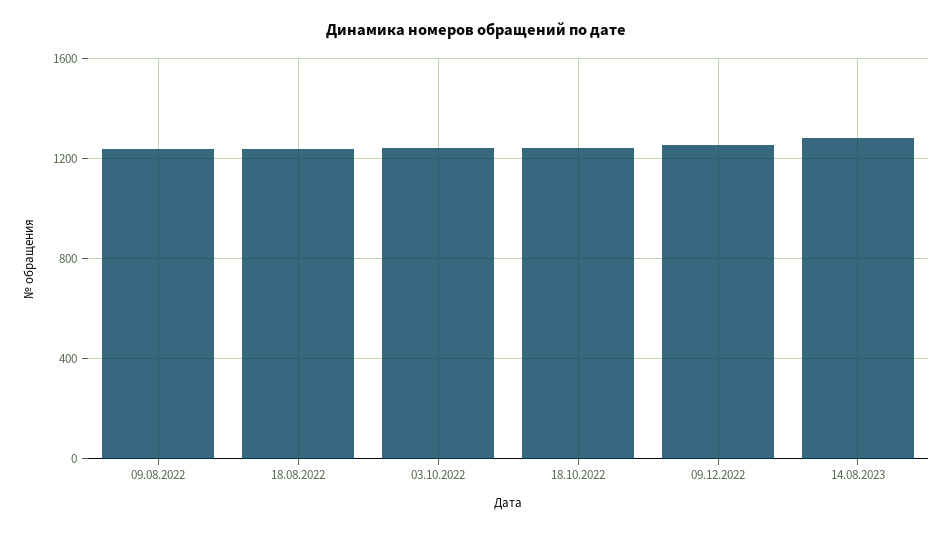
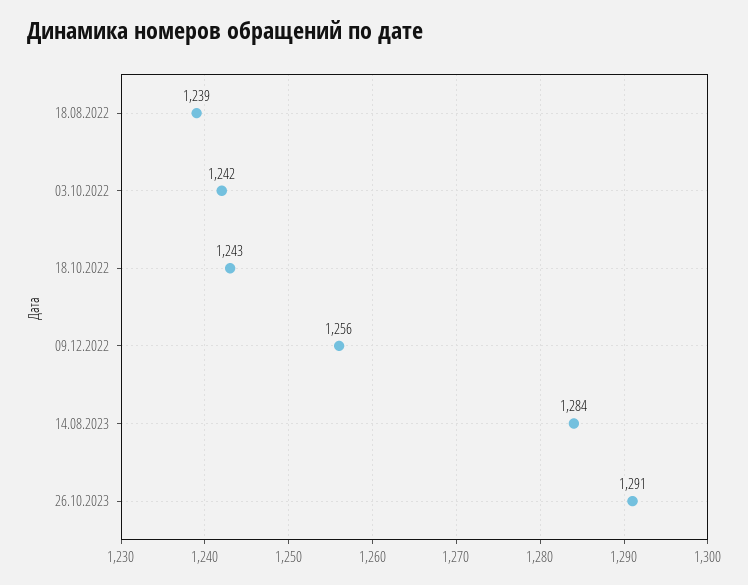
09.08.2022: 1250 -> none
26.10.2023: none -> 1291

